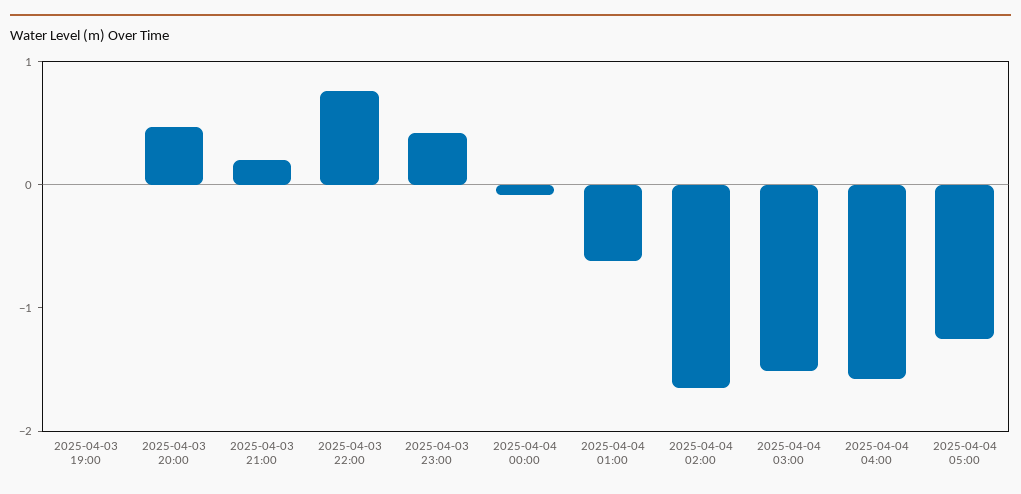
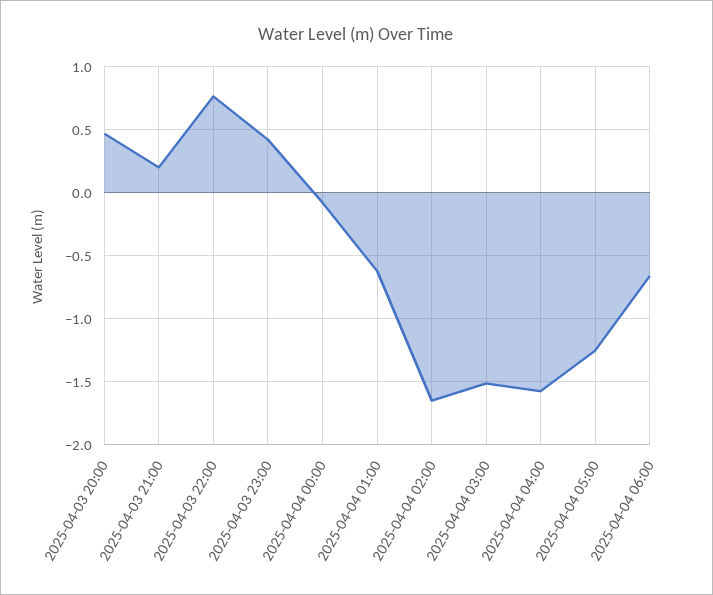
2025-04-03 19:00: 0 -> none
2025-04-04 06:00: none -> -0.65

